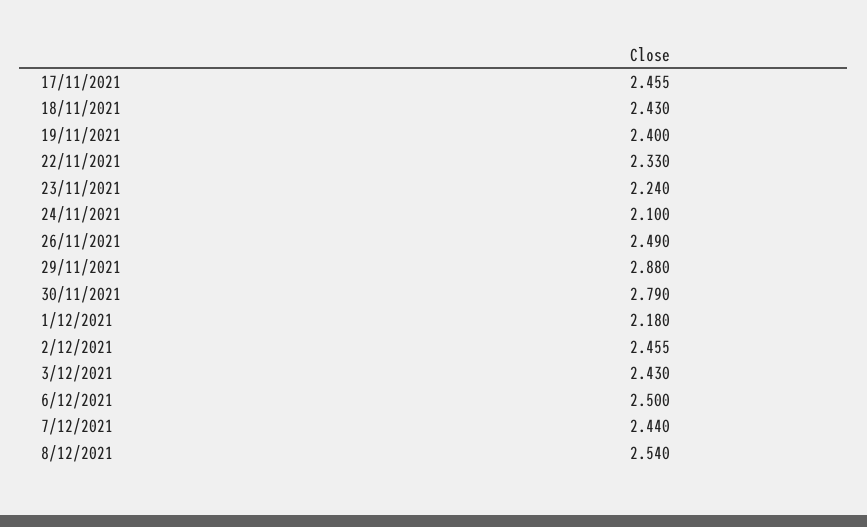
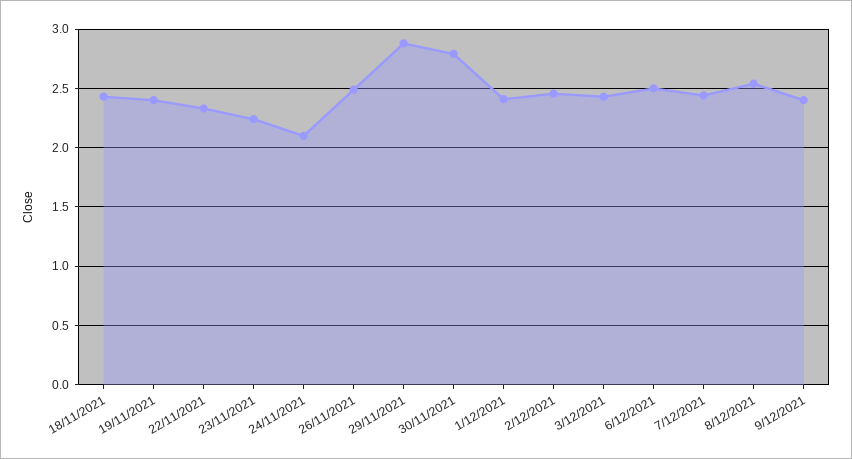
17/11/2021: 2.455 -> none
1/12/2021: 2.18 -> 2.4
9/12/2021: none -> 2.4

